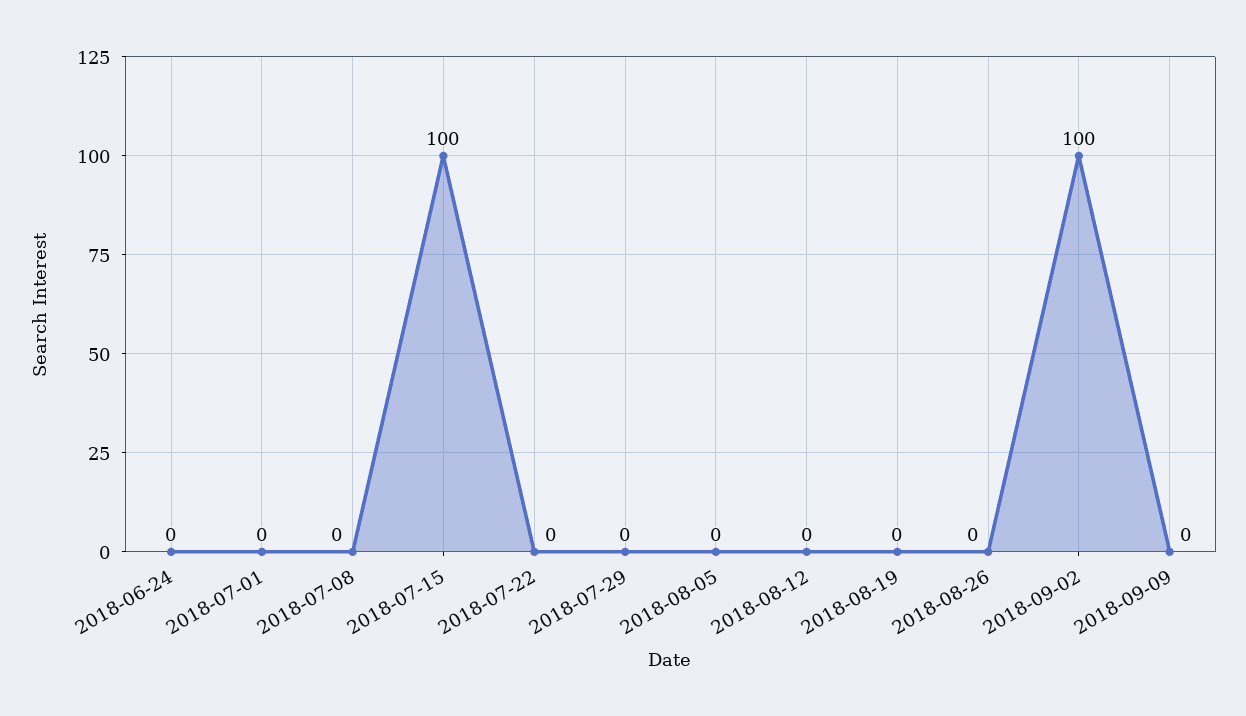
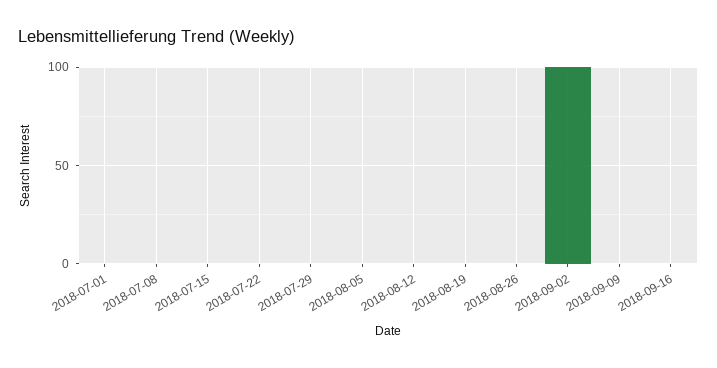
2018-06-24: 0 -> none
2018-07-15: 100 -> 0
2018-09-16: none -> 0

